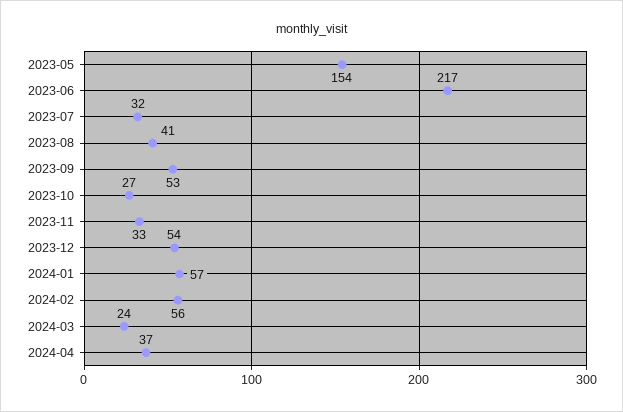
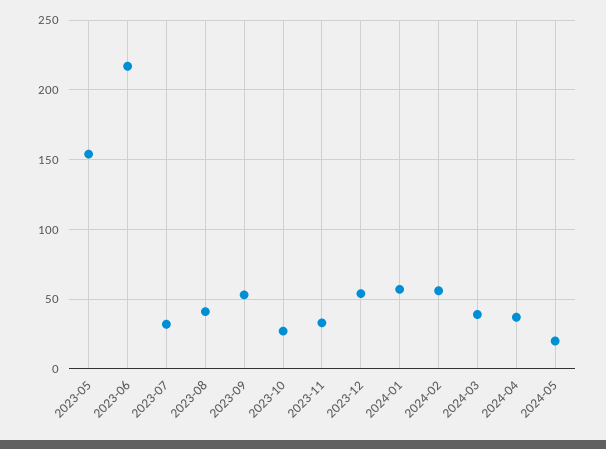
2024-03: 24 -> 40
2024-05: none -> 20

